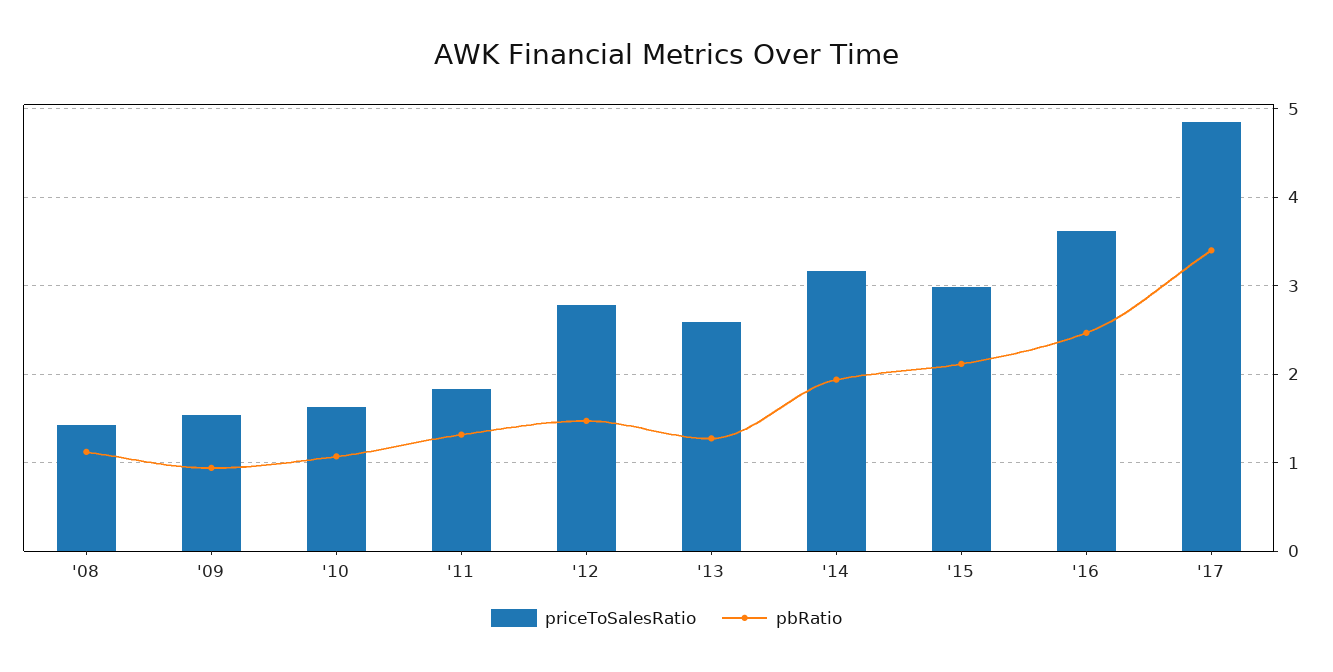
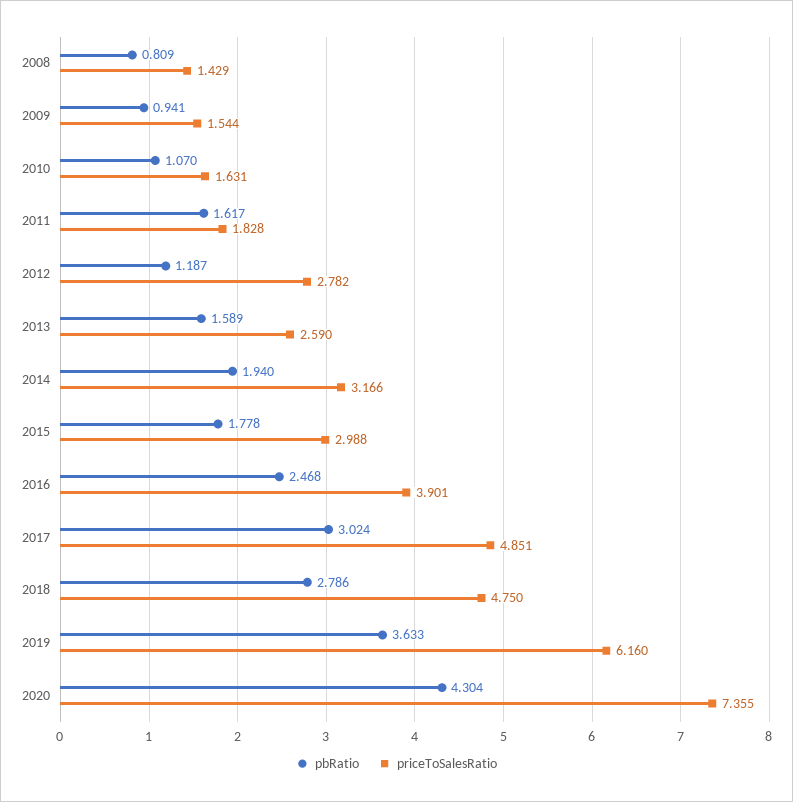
pbRatio, '08: 1.1 -> 0.809
pbRatio, '11: 1.3 -> 1.617
pbRatio, '12: 1.5 -> 1.187
pbRatio, '13: 1.3 -> 1.589
pbRatio, '15: 2.1 -> 1.778
priceToSalesRatio, '16: 3.6 -> 3.901
pbRatio, '17: 3.4 -> 3.024
pbRatio, 2018: none -> 2.786
priceToSalesRatio, 2018: none -> 4.75
pbRatio, 2019: none -> 3.633
priceToSalesRatio, 2019: none -> 6.16
pbRatio, 2020: none -> 4.304
priceToSalesRatio, 2020: none -> 7.355

